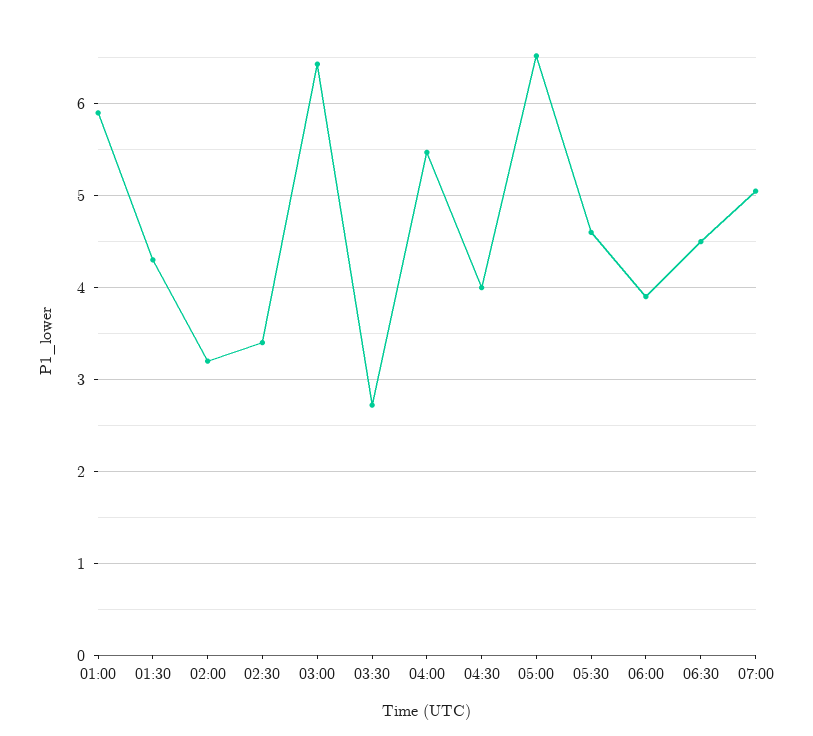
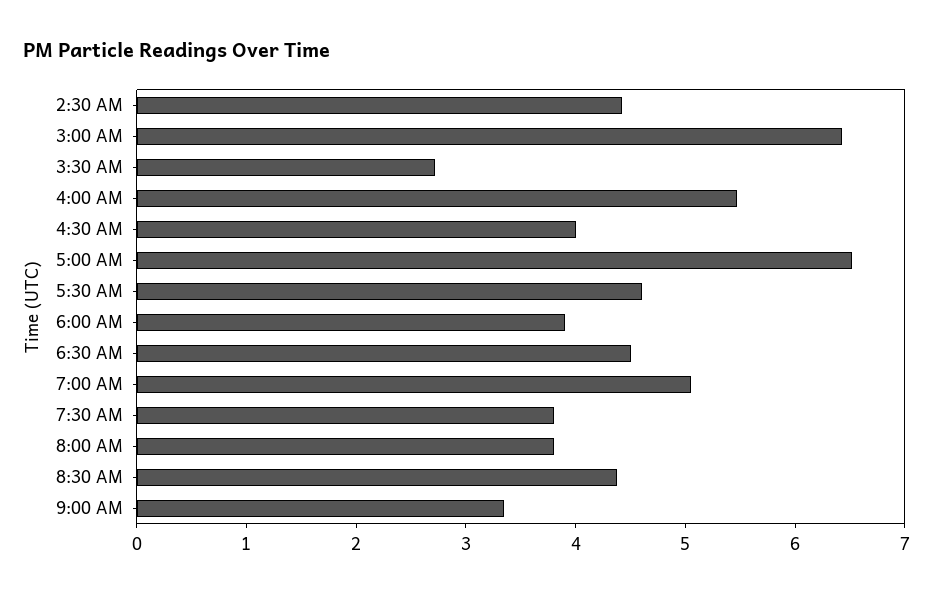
01:00: 5.9 -> none
01:30: 4.3 -> none
02:00: 3.2 -> none
02:30: 3.4 -> 4.4
7:30 AM: none -> 3.8
8:00 AM: none -> 3.8
8:30 AM: none -> 4.4
9:00 AM: none -> 3.4

